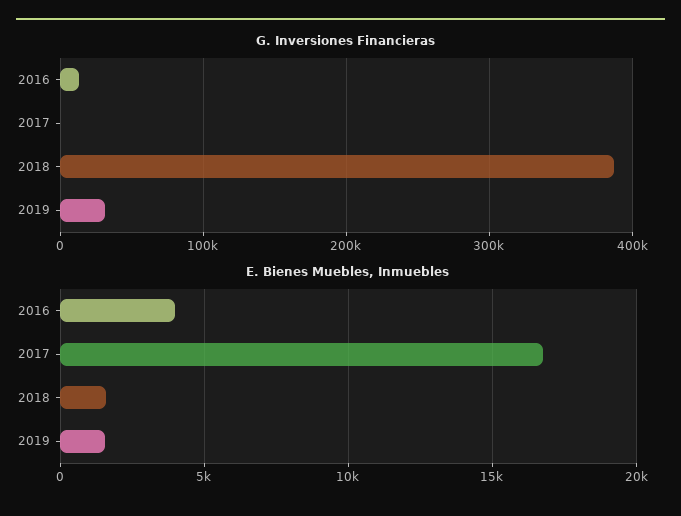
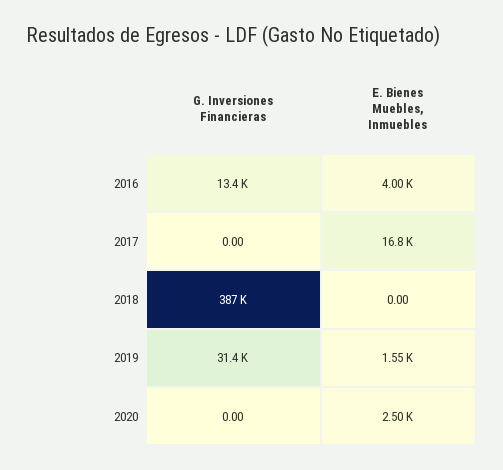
E. Bienes Muebles, Inmuebles, 2018: 1500 -> 0
G. Inversiones Financieras, 2020: none -> 0
E. Bienes Muebles, Inmuebles, 2020: none -> 2500

